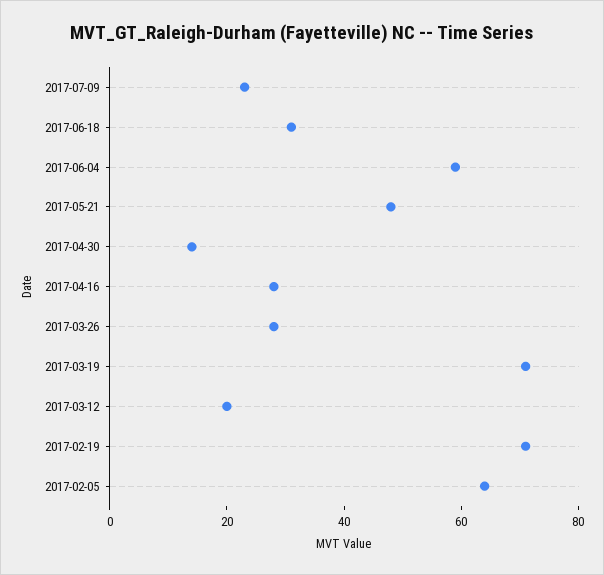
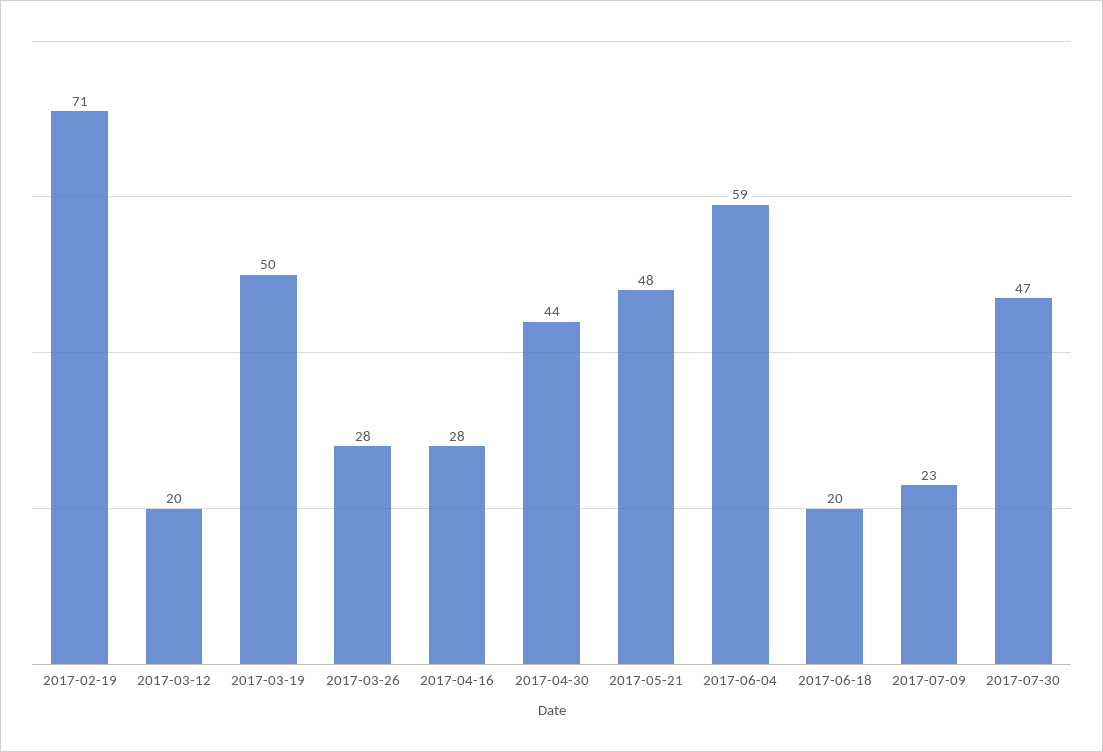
2017-06-18: 30 -> 20
2017-04-30: 15 -> 44
2017-03-19: 70 -> 50
2017-02-05: 65 -> none
2017-07-30: none -> 47

